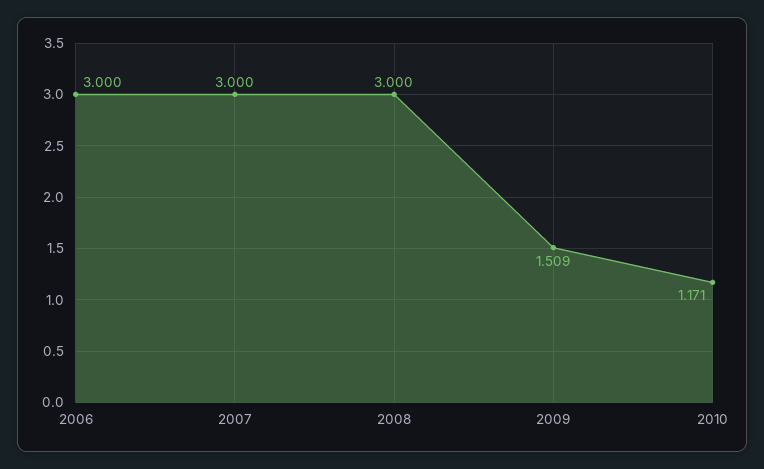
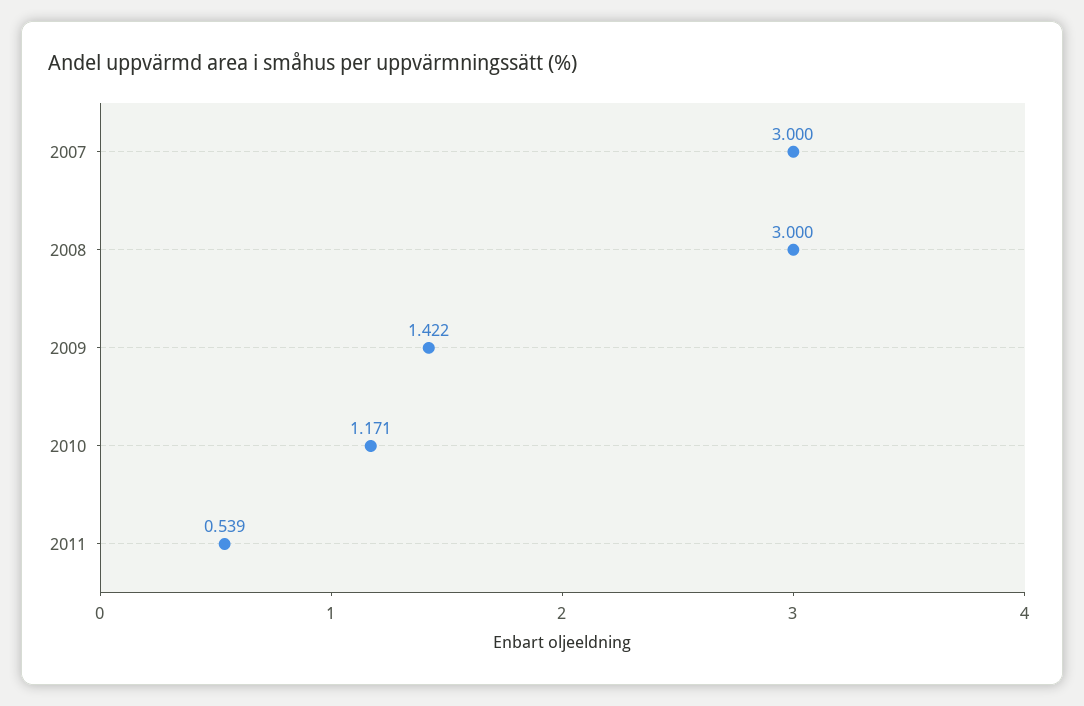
2006: 3 -> none
2009: 1.509 -> 1.422
2011: none -> 0.539

